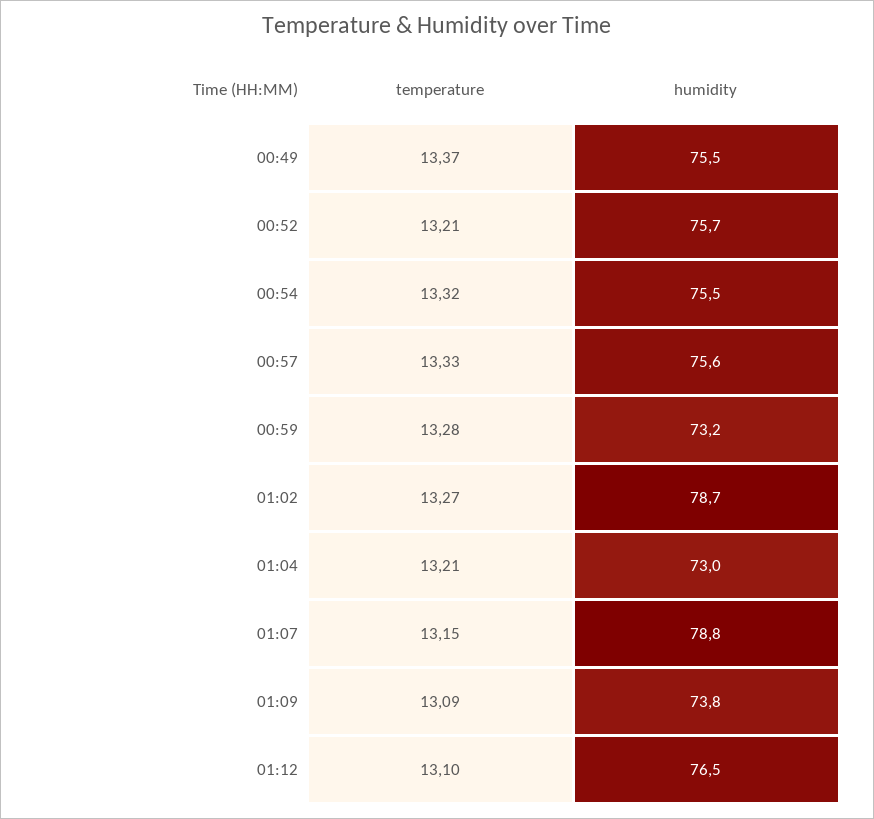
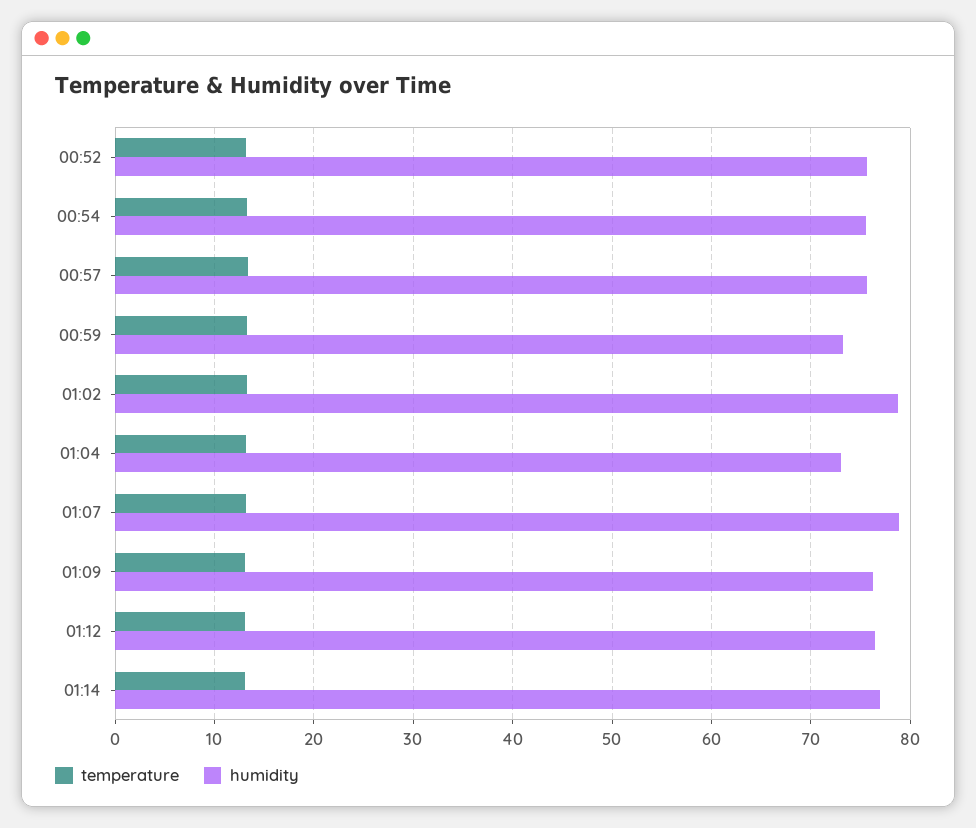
temperature, 00:49: 13.37 -> none
humidity, 00:49: 75.5 -> none
humidity, 01:09: 73.8 -> 76
temperature, 01:14: none -> 13
humidity, 01:14: none -> 77

